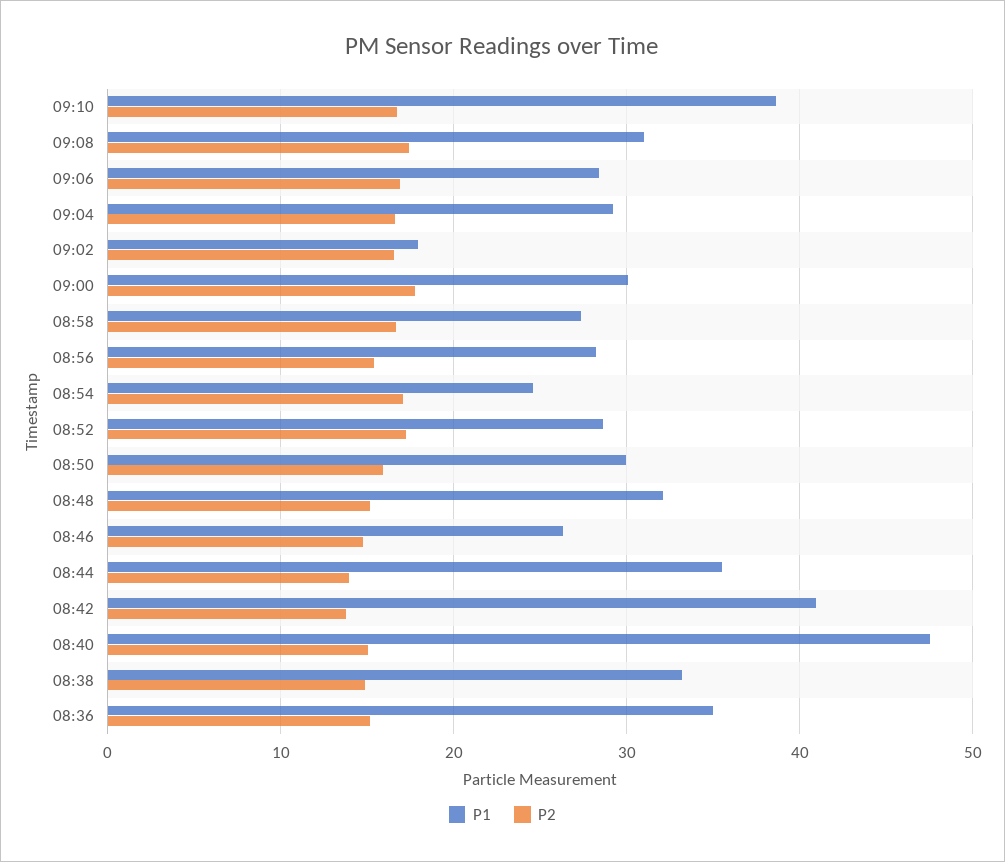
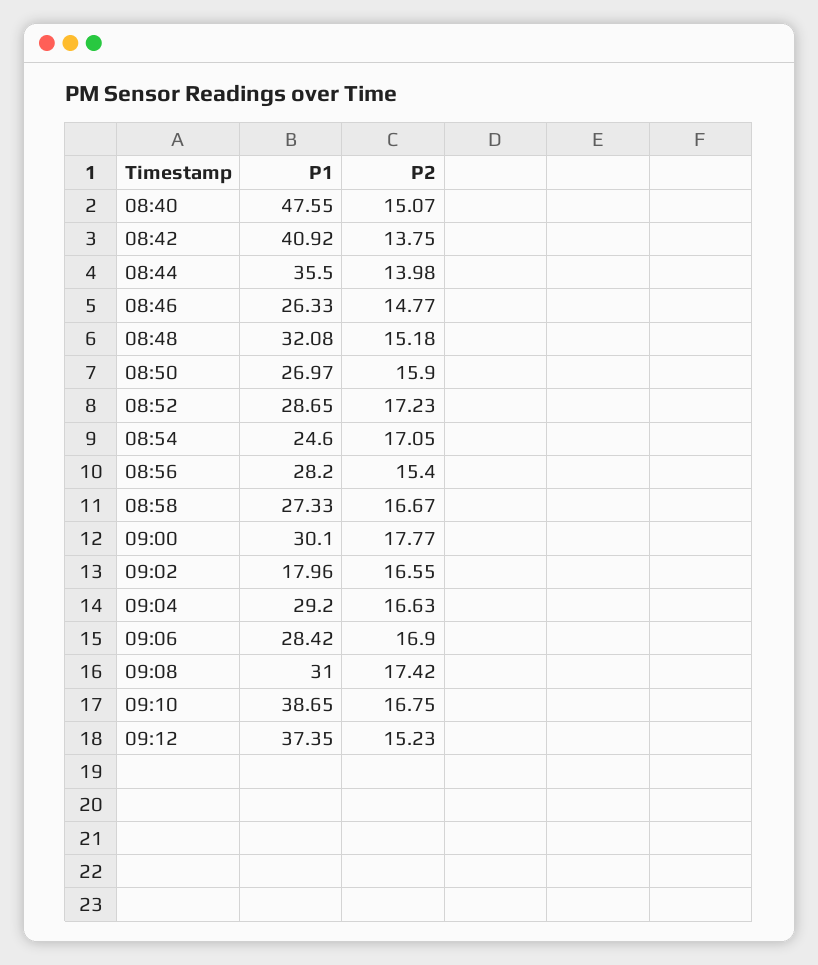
P1, 08:50: 30 -> 26.97
P1, 08:38: 33 -> none
P2, 08:38: 15 -> none
P1, 08:36: 35 -> none
P2, 08:36: 15 -> none
P1, 09:12: none -> 37.35
P2, 09:12: none -> 15.23

